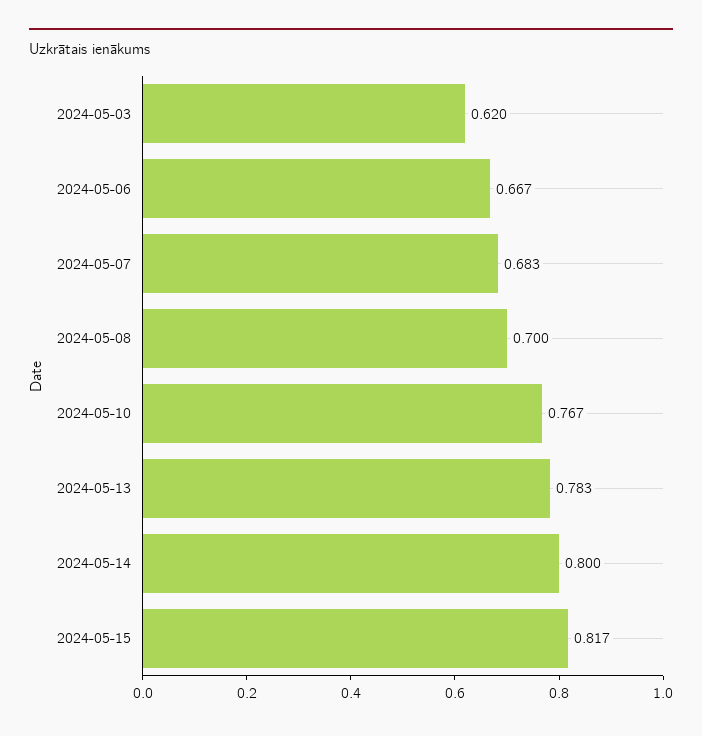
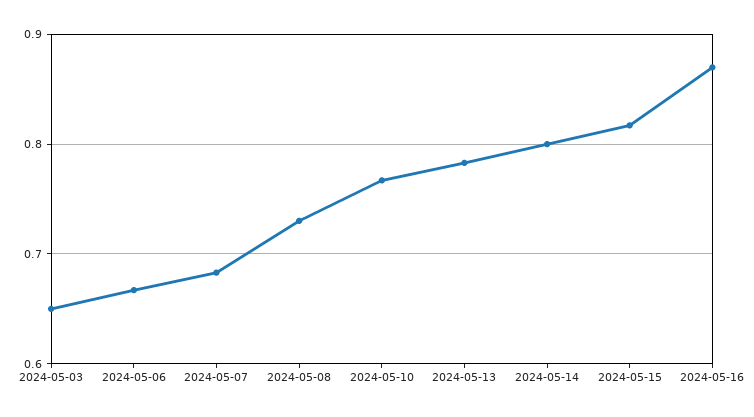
2024-05-03: 0.62 -> 0.65
2024-05-08: 0.7 -> 0.73
2024-05-16: none -> 0.87

